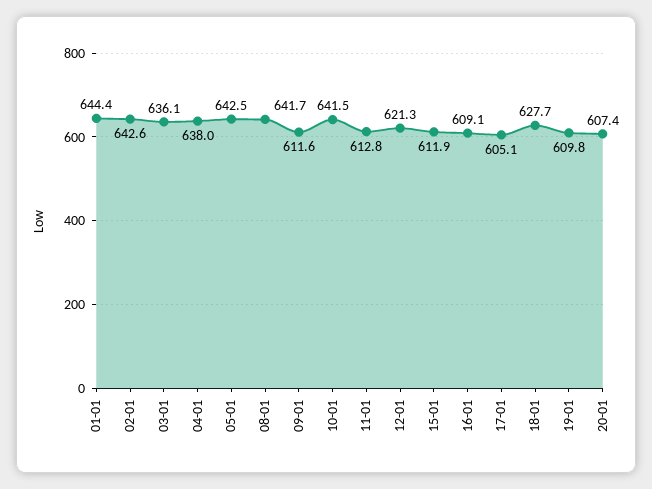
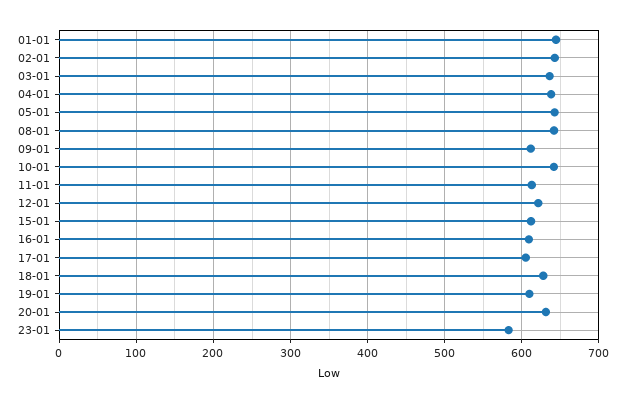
20-01: 607.4 -> 630
23-01: none -> 580

